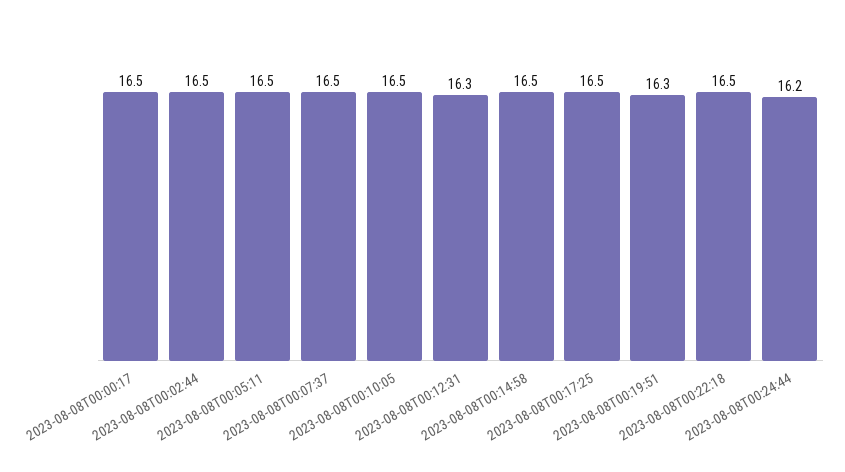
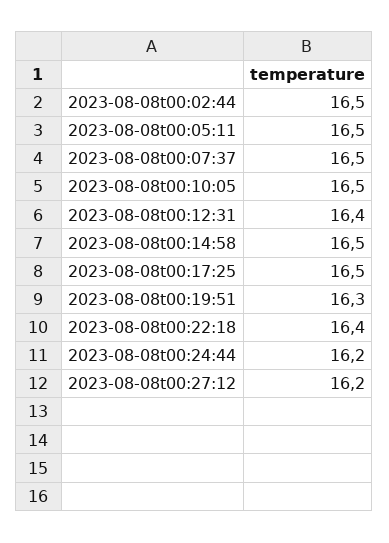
2023-08-08T00:00:17: 16.5 -> none
2023-08-08T00:12:31: 16.3 -> 16.4
2023-08-08T00:22:18: 16.5 -> 16.4
2023-08-08t00:27:12: none -> 16.2

